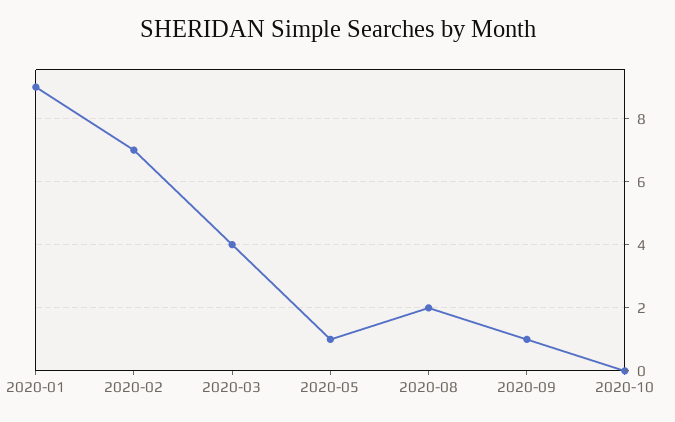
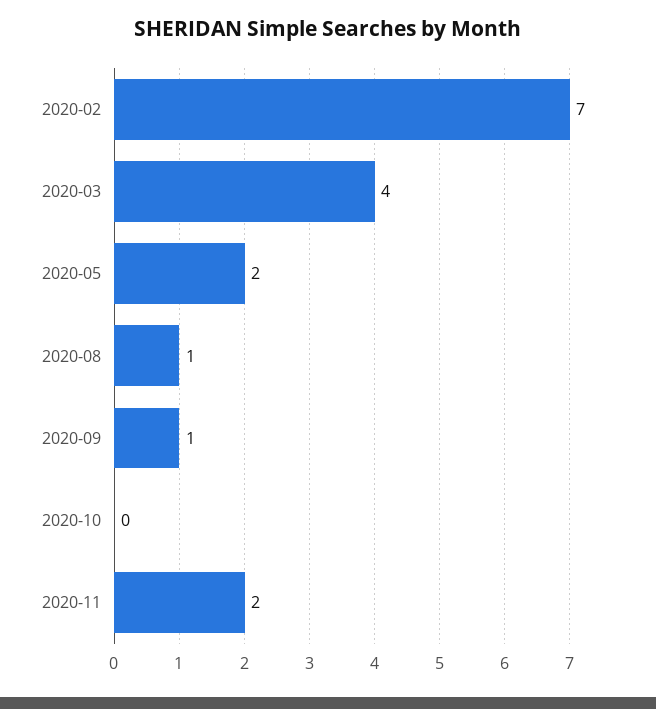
2020-01: 9 -> none
2020-05: 1 -> 2
2020-08: 2 -> 1
2020-11: none -> 2

